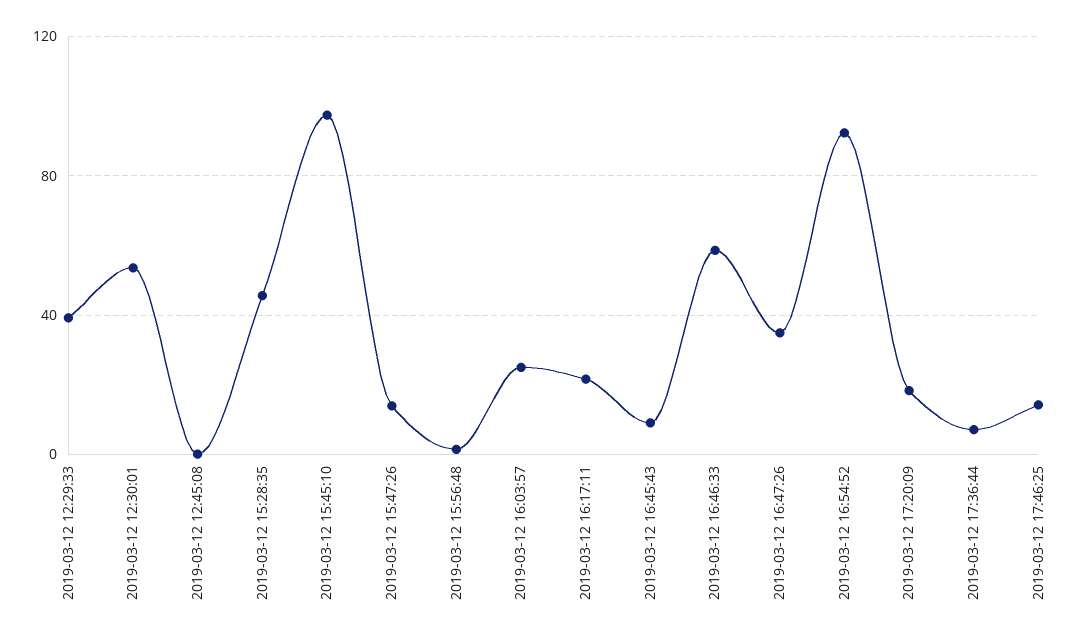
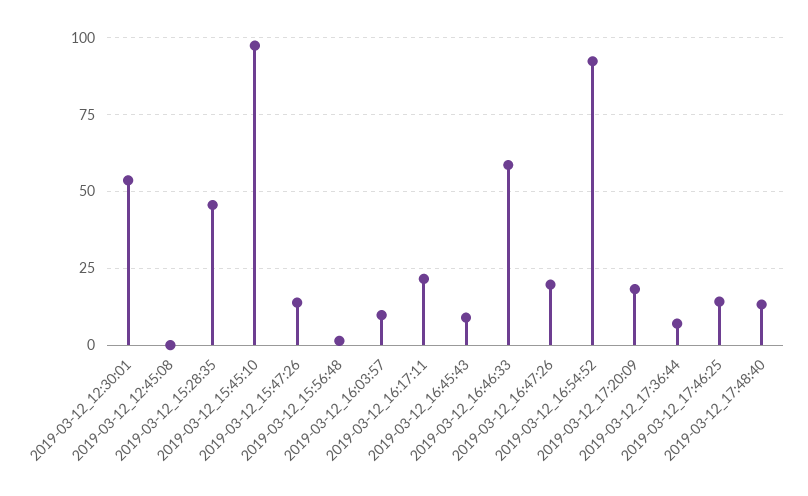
2019-03-12 12:29:33: 40 -> none
2019-03-12 16:03:57: 25 -> 10
2019-03-12 16:47:26: 35 -> 20
2019-03-12_17:48:40: none -> 12.5

